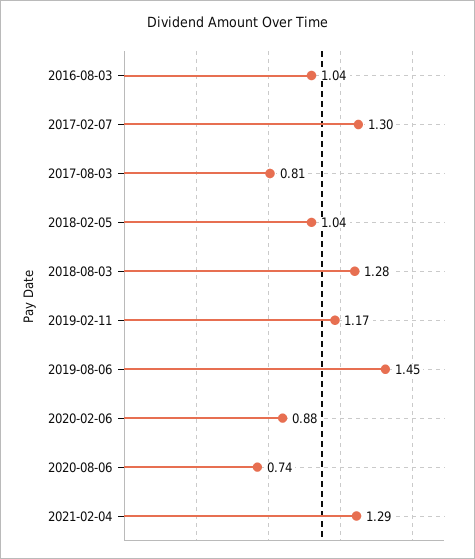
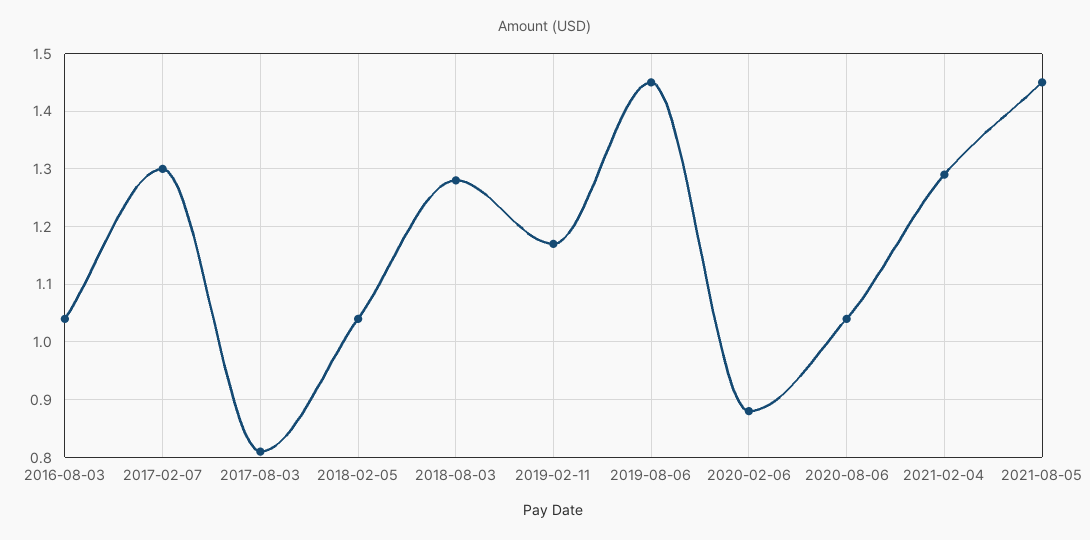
2020-08-06: 0.74 -> 1.05
2021-08-05: none -> 1.45

